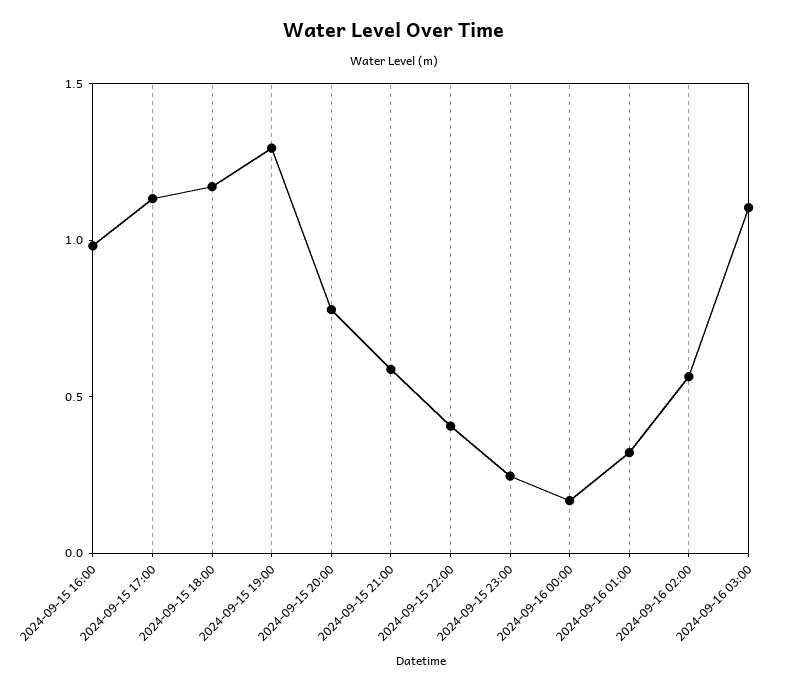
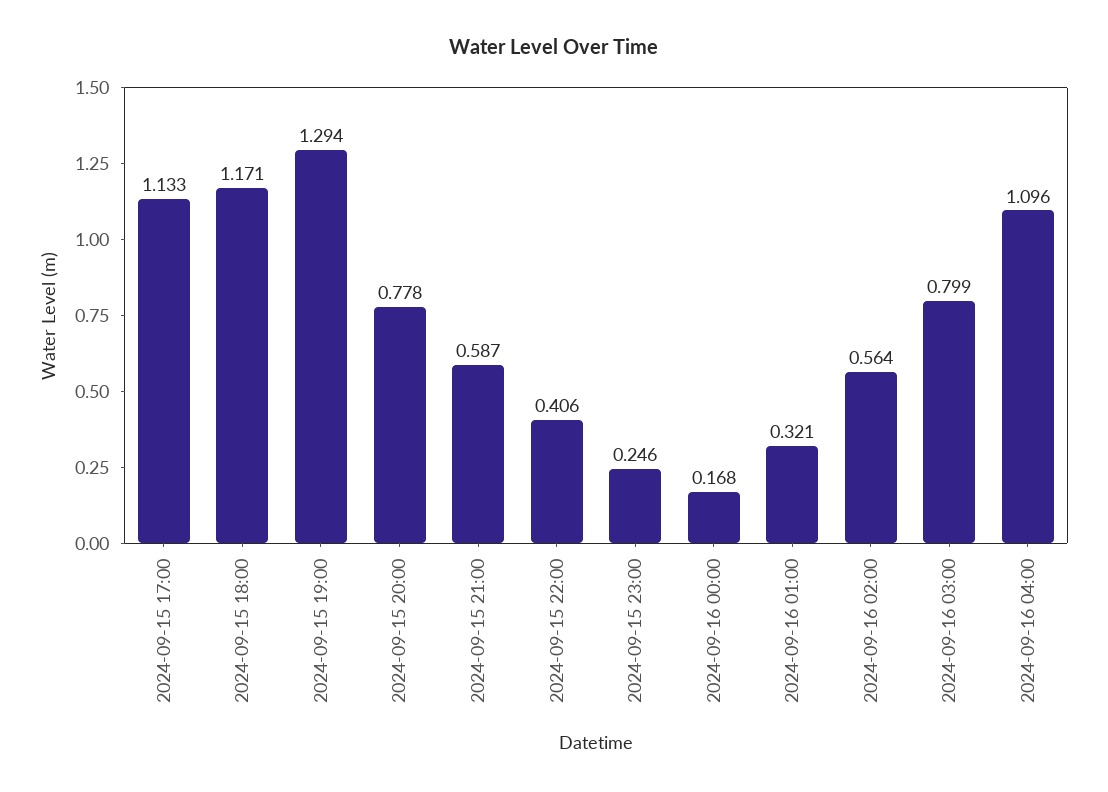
2024-09-15 16:00: 1 -> none
2024-09-16 03:00: 1.1 -> 0.799
2024-09-16 04:00: none -> 1.096

